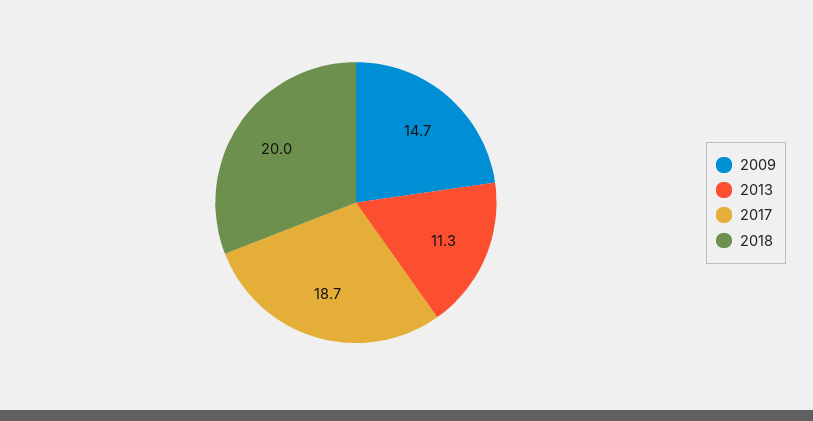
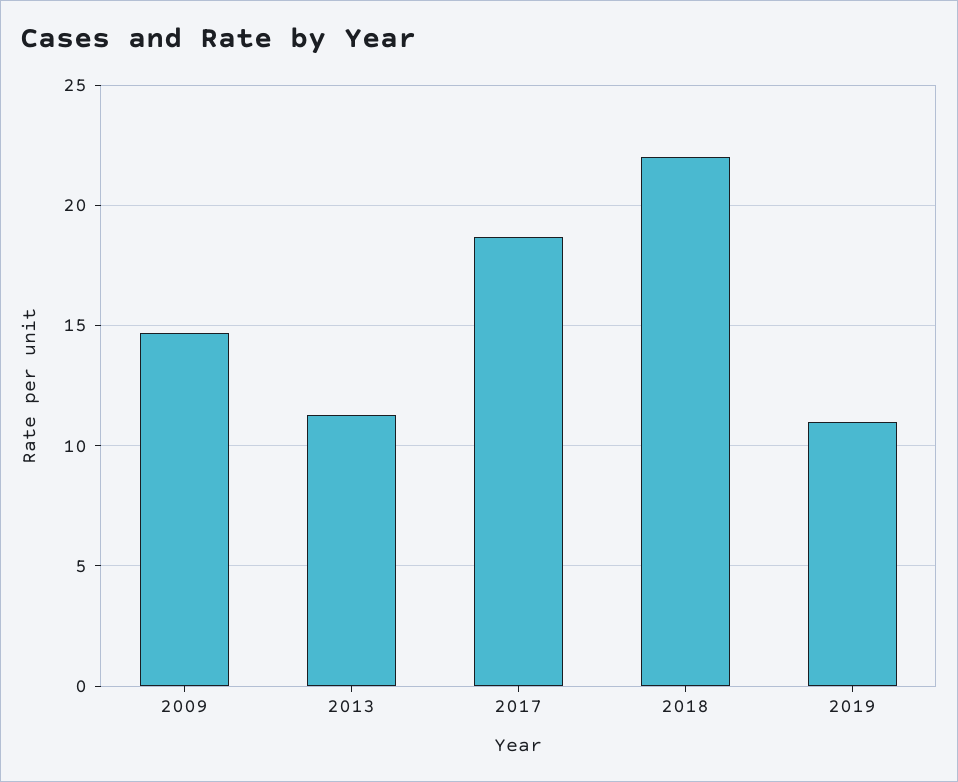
2018: 20 -> 22
2019: none -> 11

